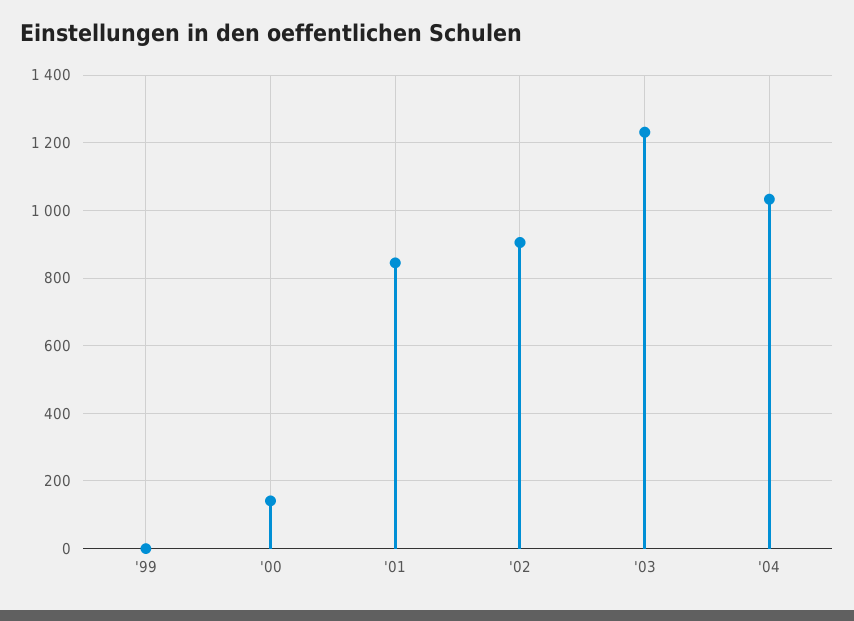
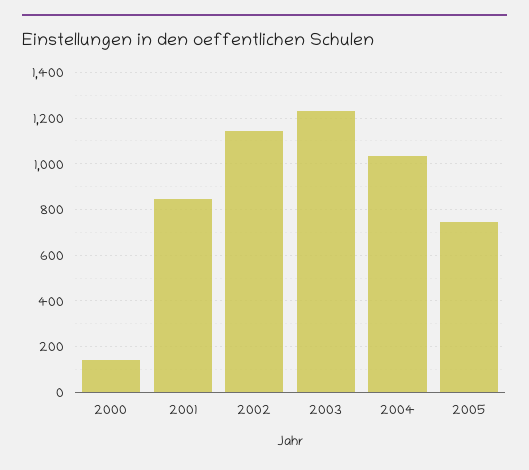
'99: 0 -> none
'02: 900 -> 1150
2005: none -> 750

